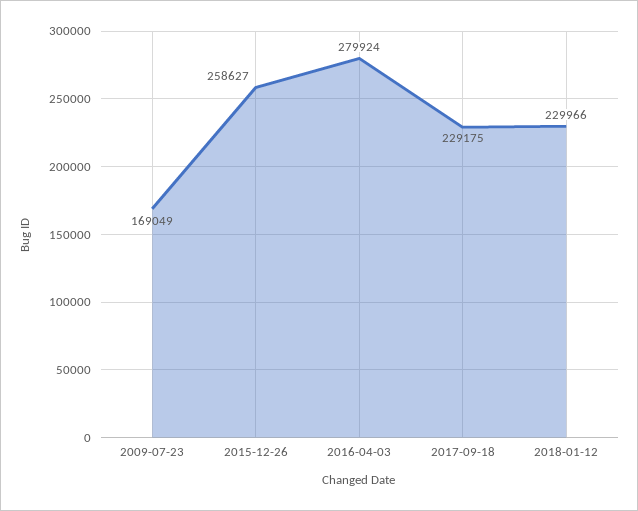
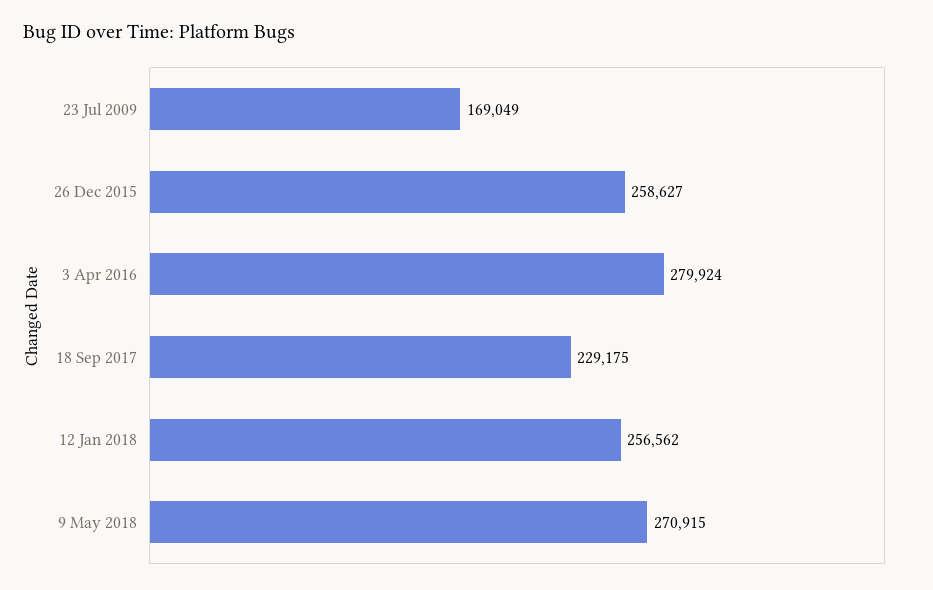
2018-01-12: 229966 -> 256562
9 May 2018: none -> 270915

